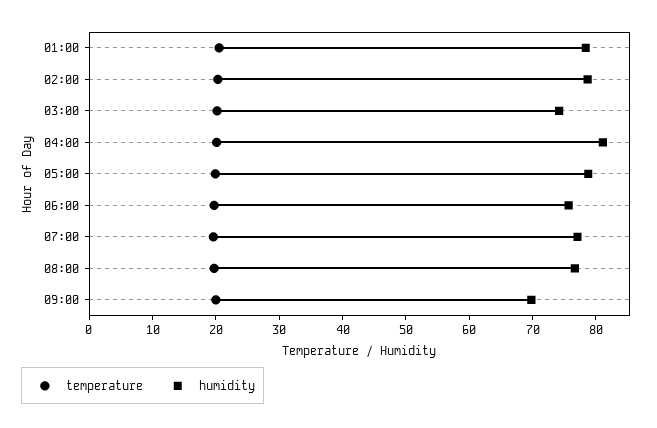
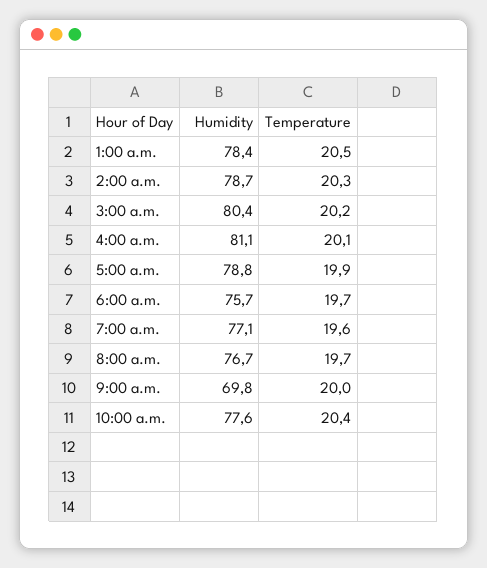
humidity, 03:00: 74 -> 80.4
humidity, 10:00 a.m.: none -> 77.6
temperature, 10:00 a.m.: none -> 20.4

